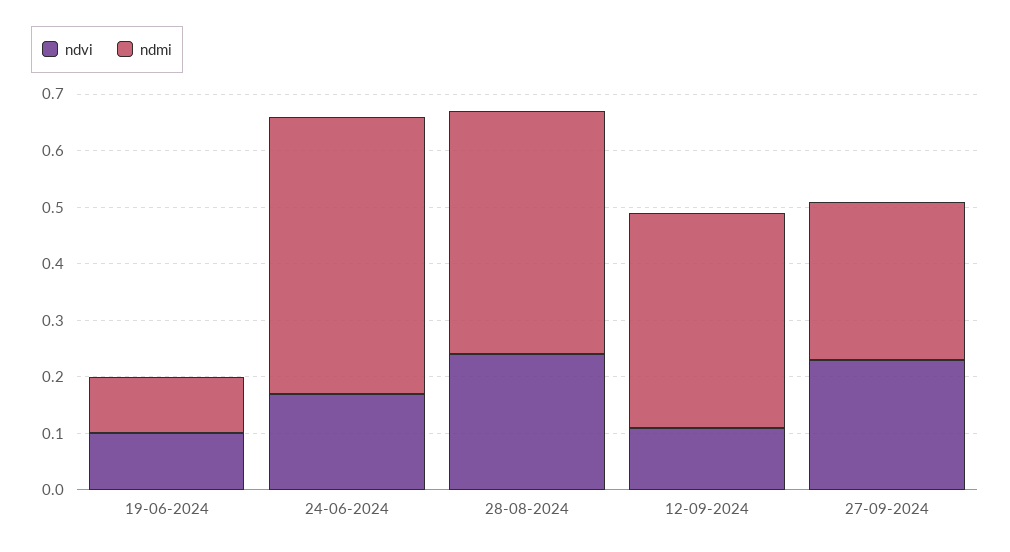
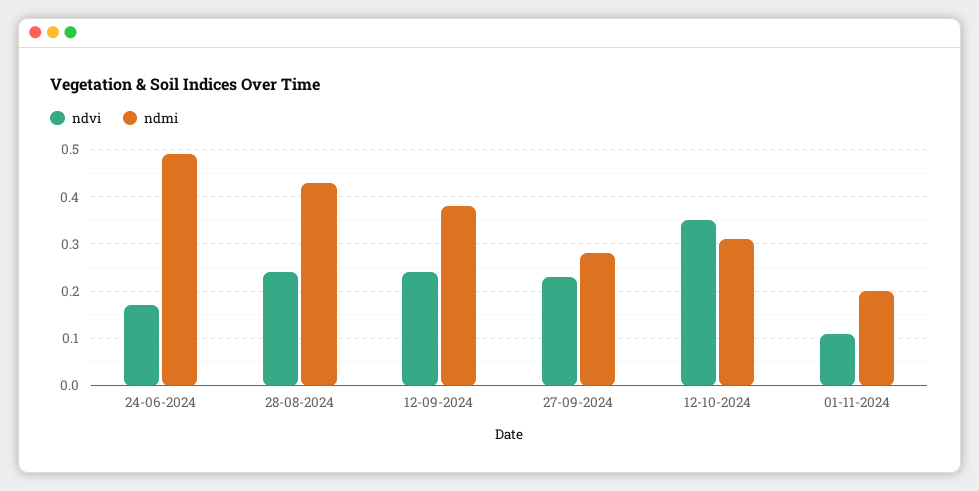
ndvi, 19-06-2024: 0.1 -> none
ndmi, 19-06-2024: 0.1 -> none
ndvi, 12-09-2024: 0.1 -> 0.25
ndvi, 12-10-2024: none -> 0.35
ndmi, 12-10-2024: none -> 0.3
ndvi, 01-11-2024: none -> 0.1
ndmi, 01-11-2024: none -> 0.2

